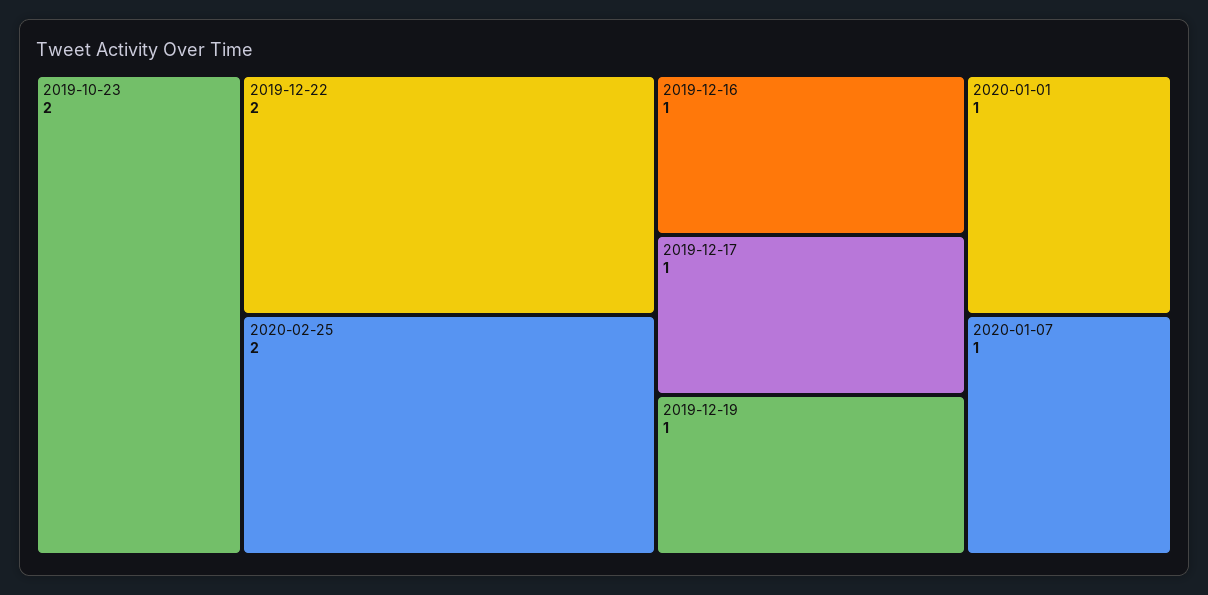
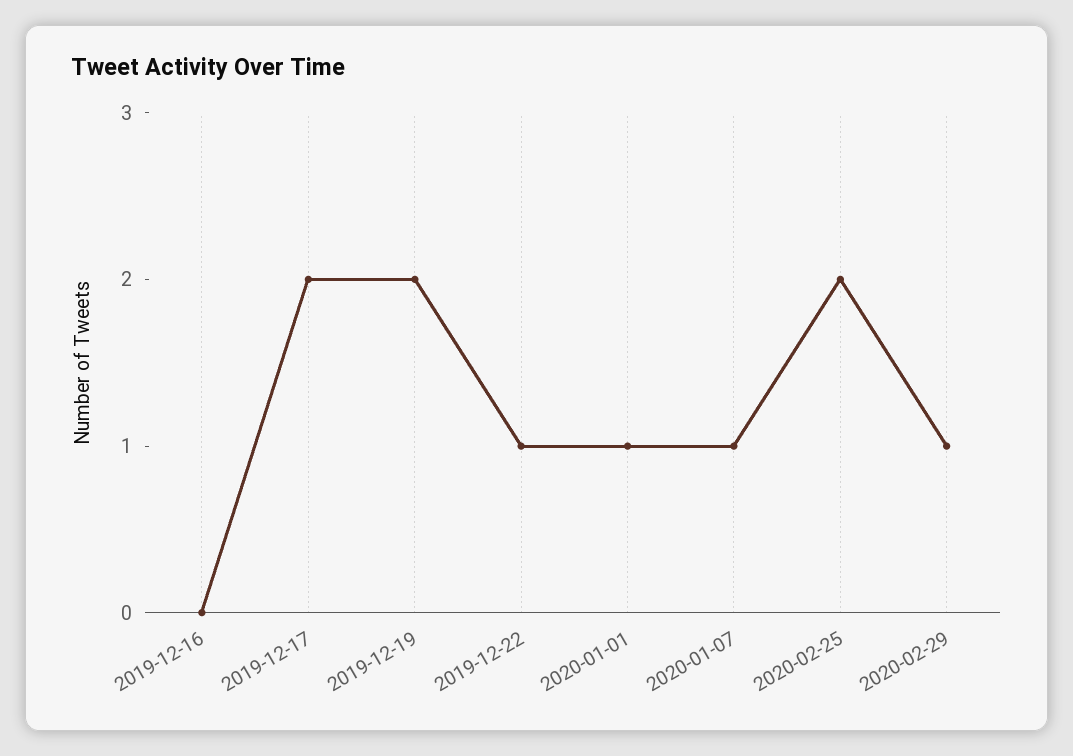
2019-10-23: 2 -> none
2019-12-22: 2 -> 1
2019-12-16: 1 -> 0
2019-12-17: 1 -> 2
2019-12-19: 1 -> 2
2020-02-29: none -> 1

